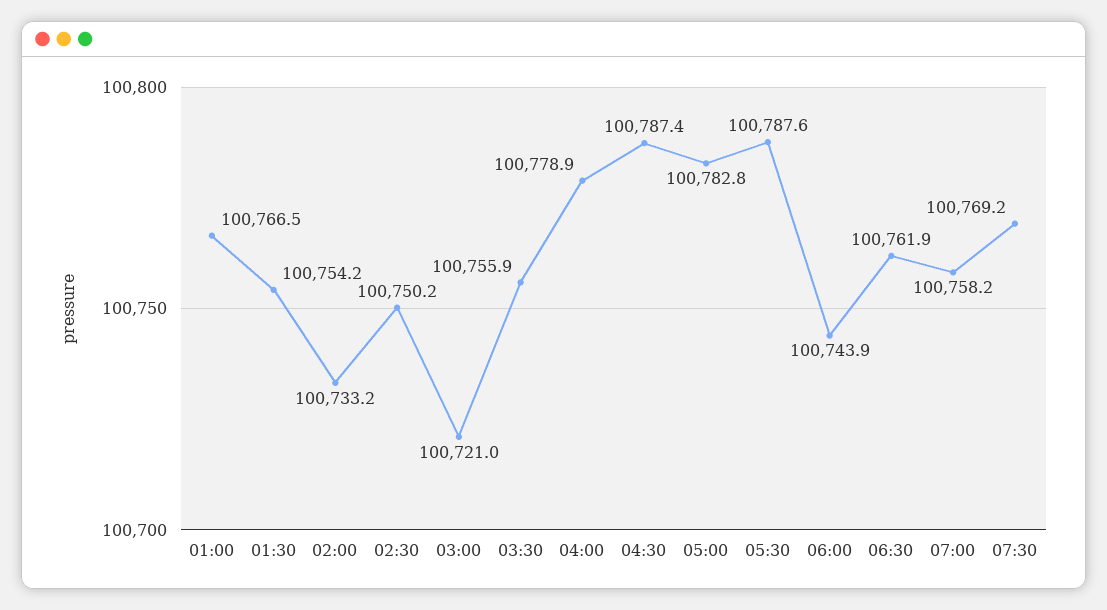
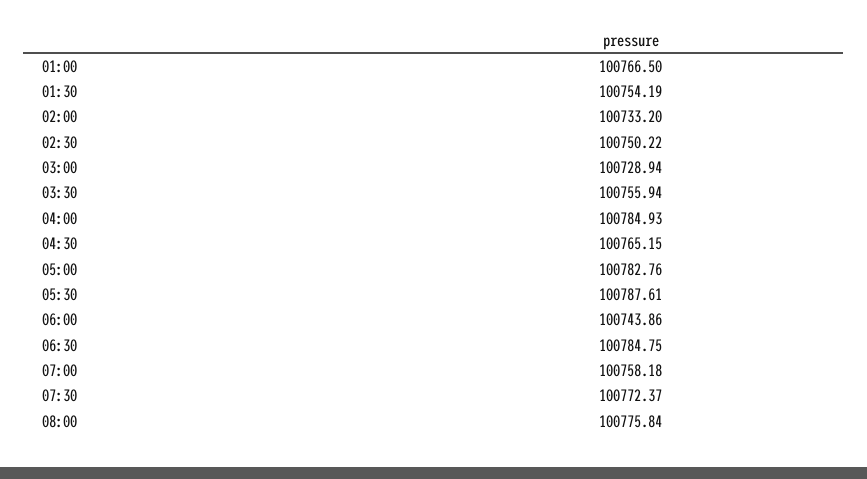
03:00: 100721 -> 100728.94
04:00: 100778.9 -> 100784.93
04:30: 100787.4 -> 100765.15
06:30: 100761.9 -> 100784.75
07:30: 100769.2 -> 100772.37
08:00: none -> 100775.84

